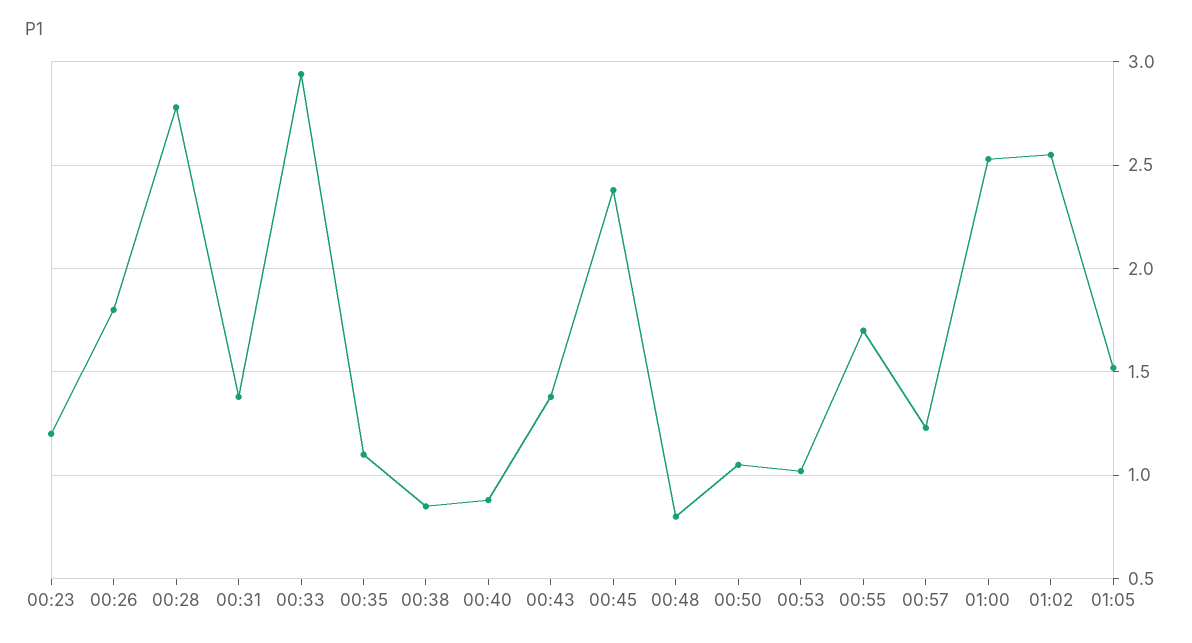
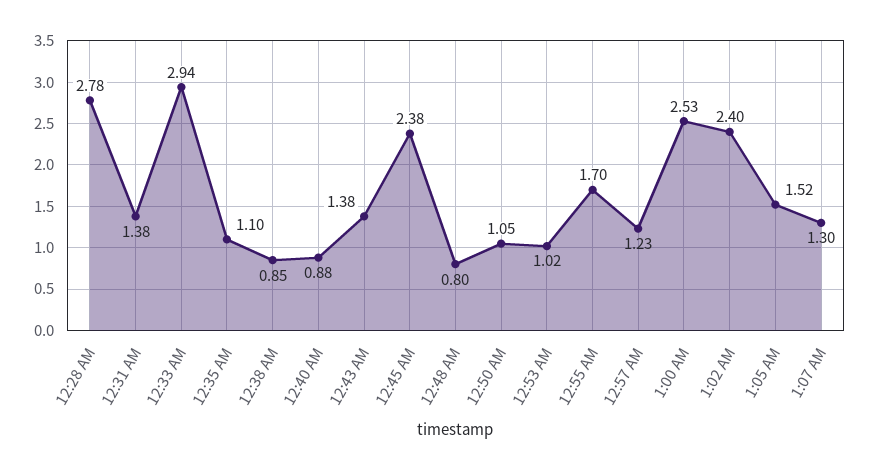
00:23: 1.2 -> none
00:26: 1.8 -> none
01:02: 2.55 -> 2.4
1:07 AM: none -> 1.3

